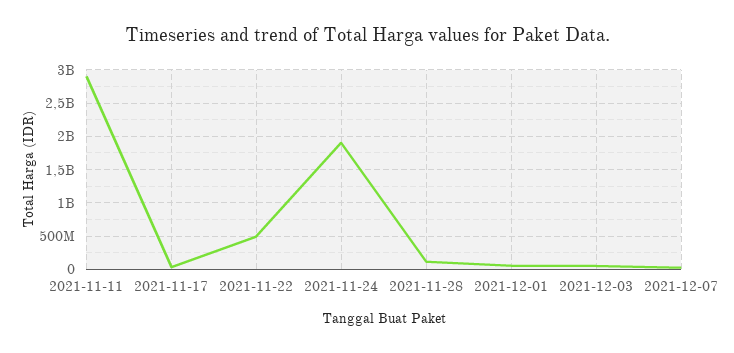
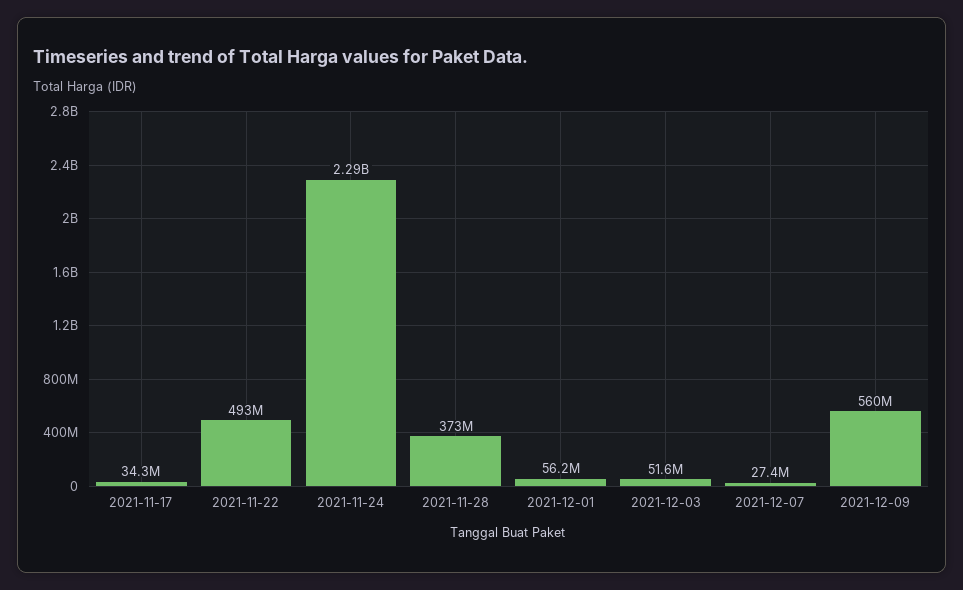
2021-11-11: 2900000000 -> none
2021-11-24: 1900000000 -> 2290000000
2021-11-28: 100000000 -> 373000000
2021-12-09: none -> 560000000

